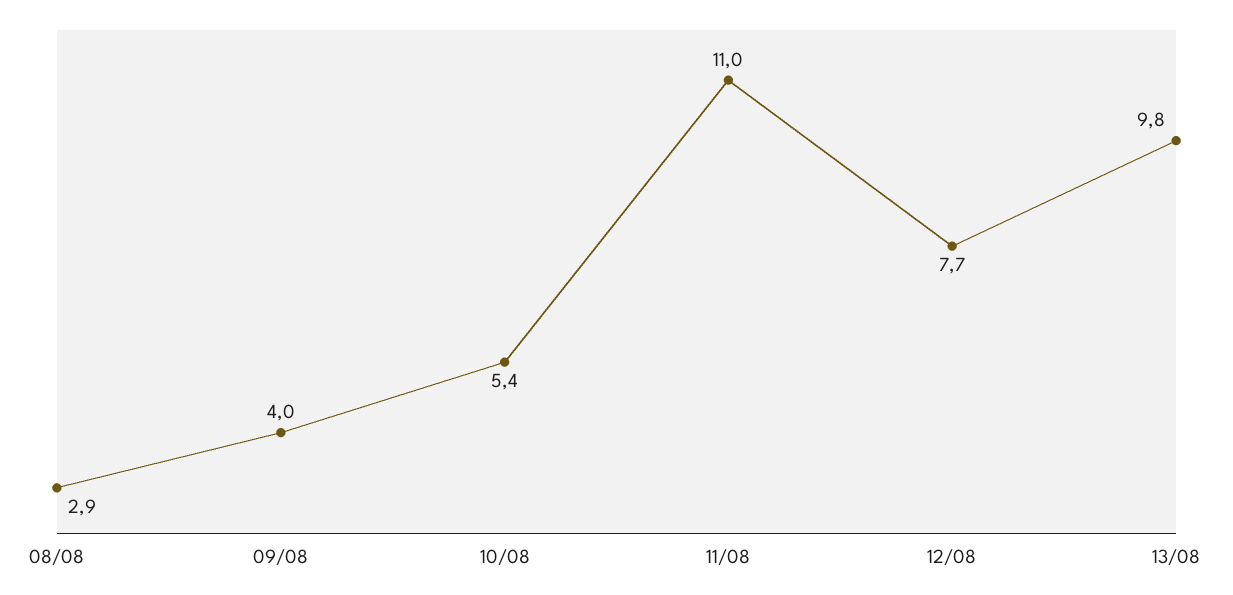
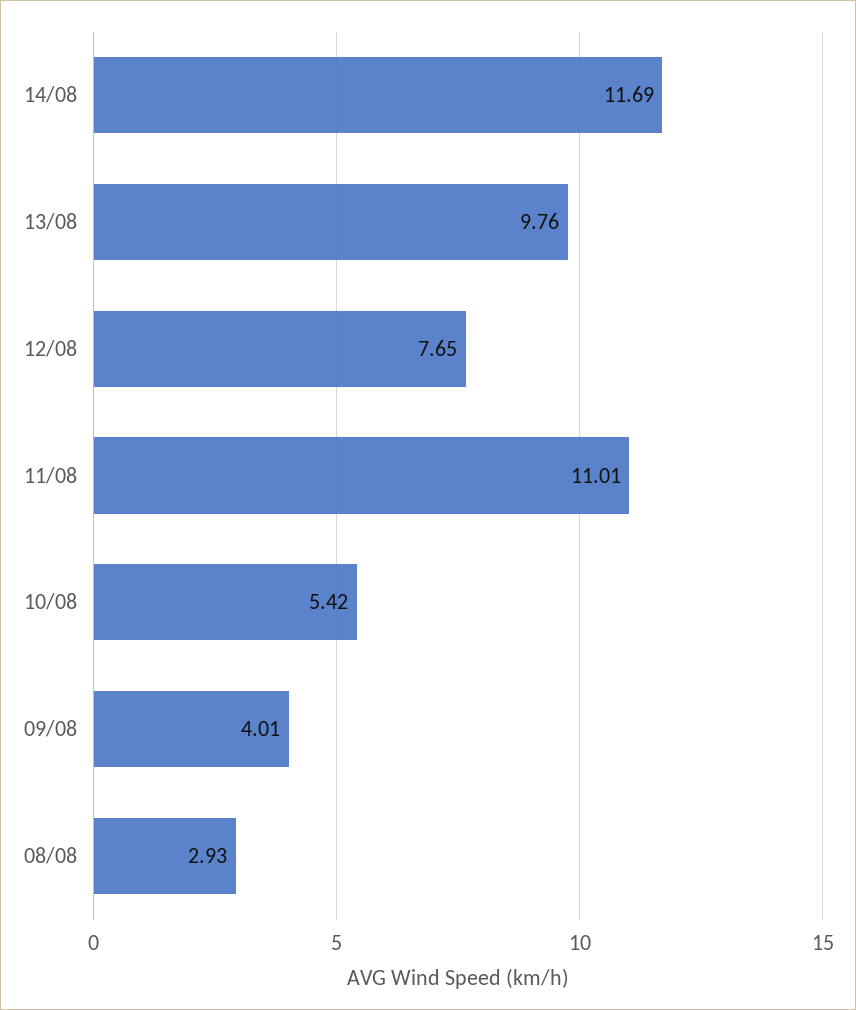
14/08: none -> 11.69

